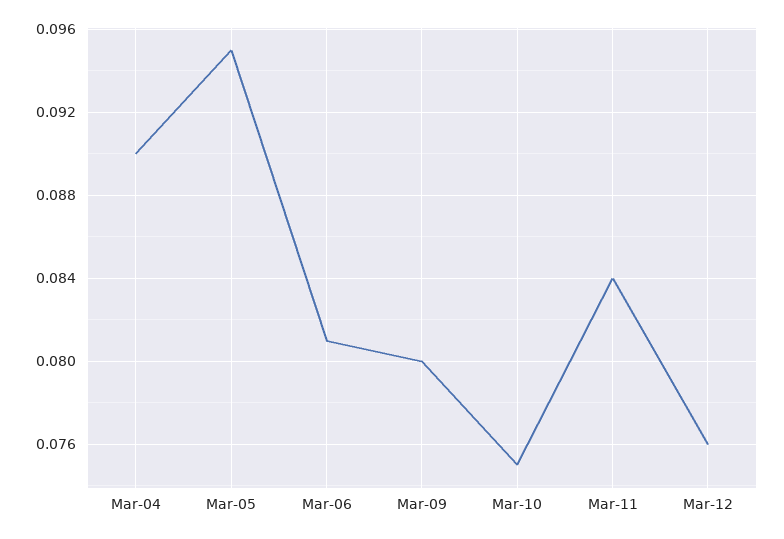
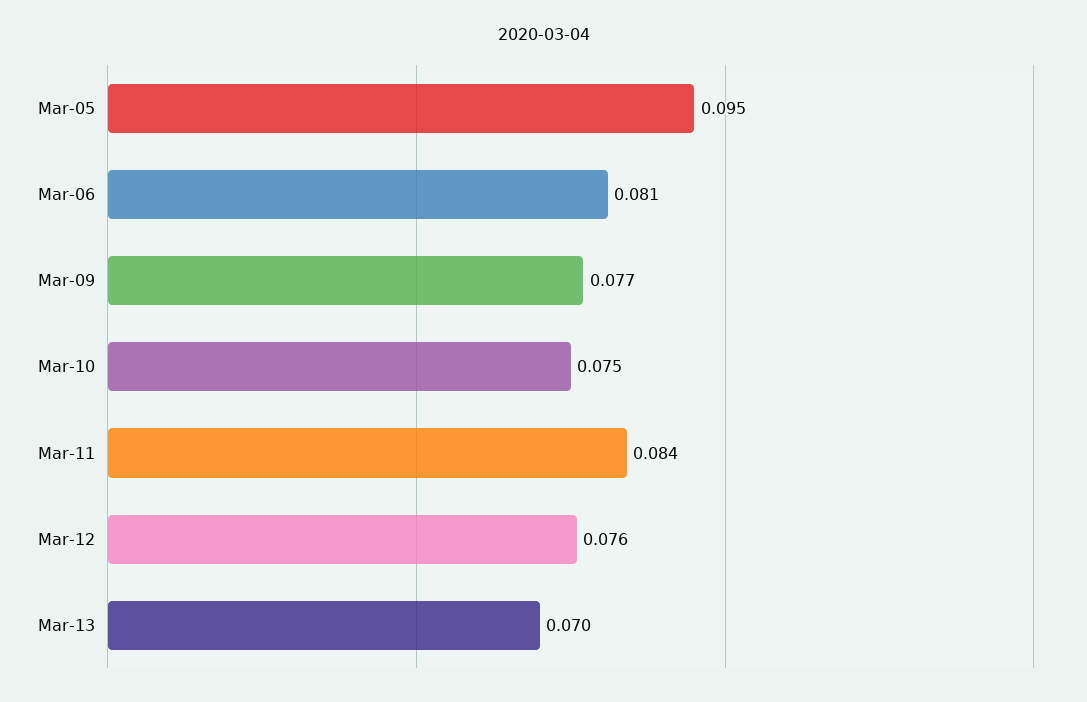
Mar-04: 0.09 -> none
Mar-09: 0.08 -> 0.077
Mar-13: none -> 0.07

